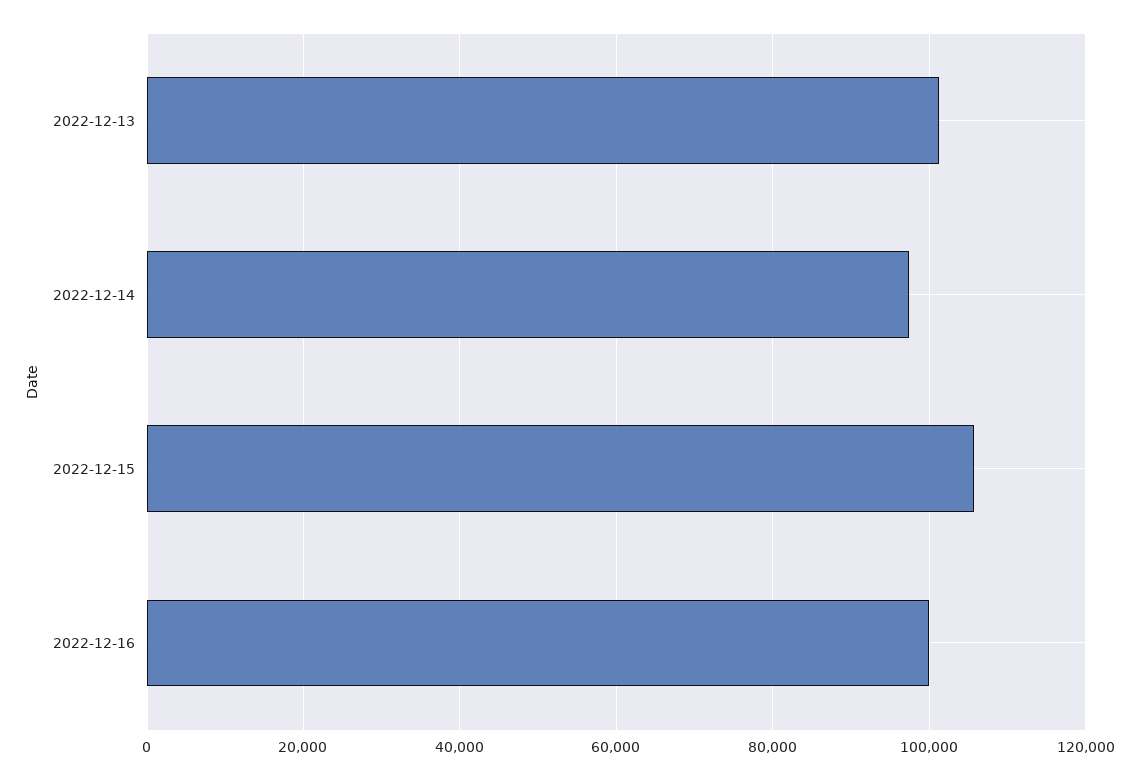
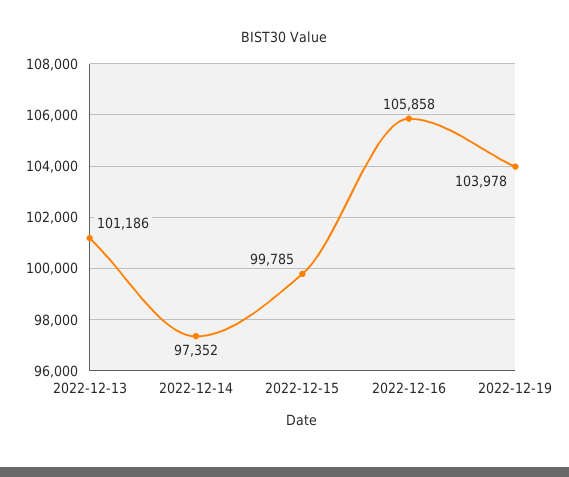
2022-12-15: 106000 -> 99785
2022-12-16: 100000 -> 105858
2022-12-19: none -> 103978

